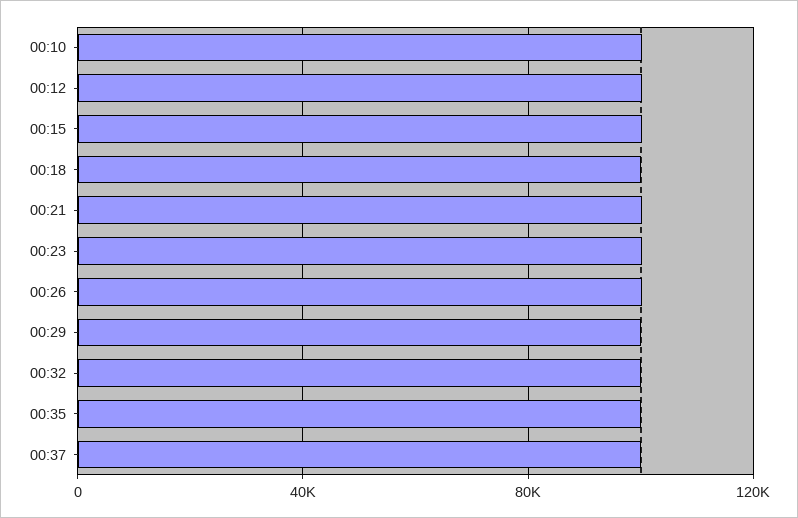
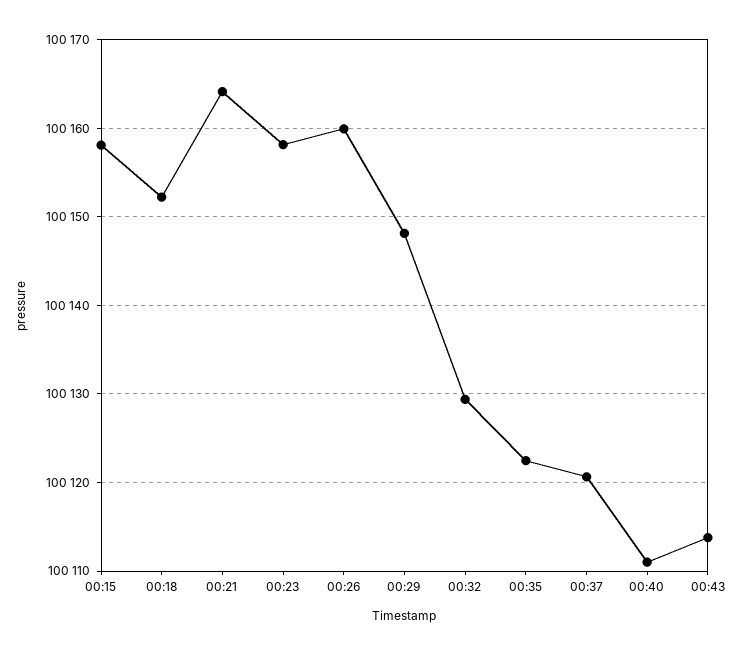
00:10: 100000 -> none
00:12: 100000 -> none
00:40: none -> 100111
00:43: none -> 100114

